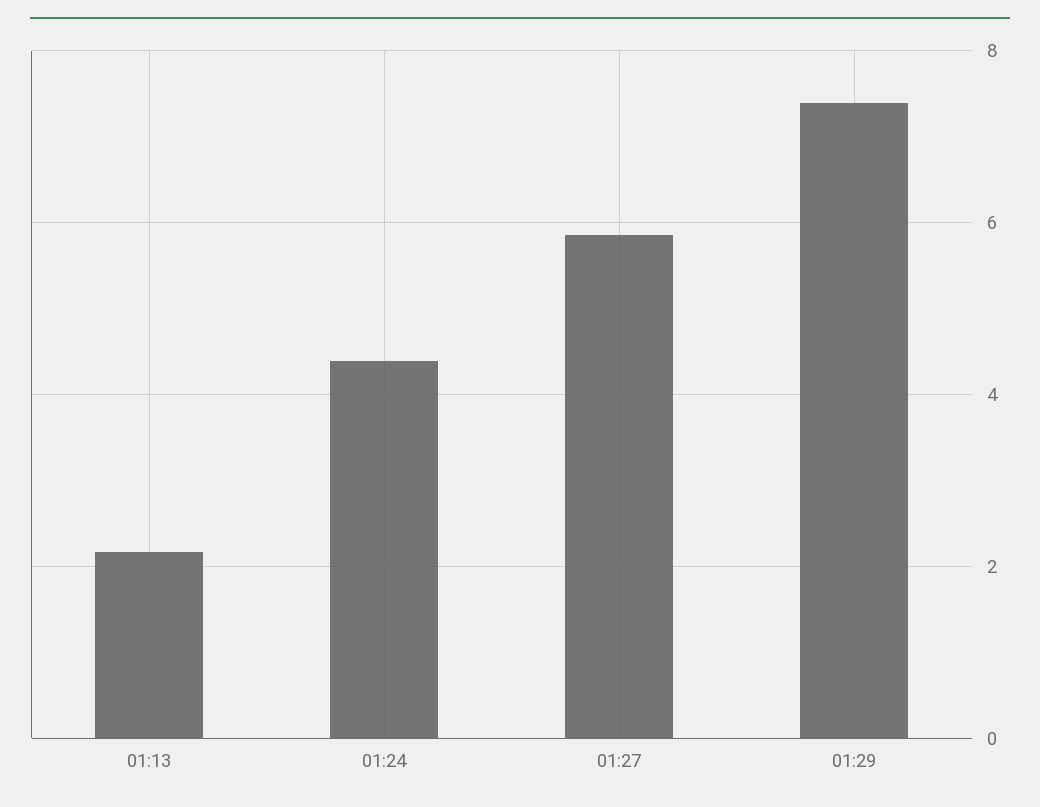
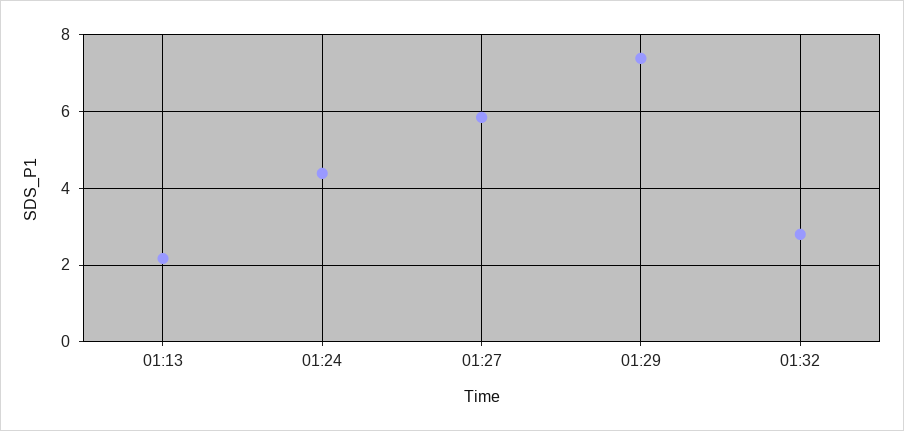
01:32: none -> 2.8

